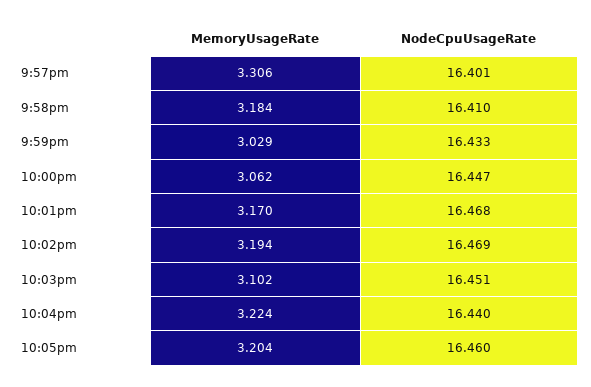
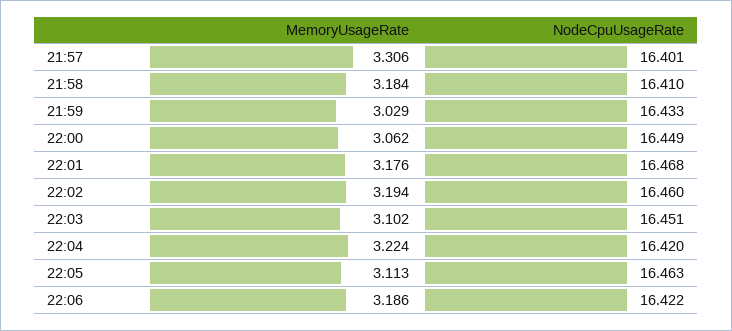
NodeCpuUsageRate, 10:00pm: 16.447 -> 16.449
MemoryUsageRate, 10:01pm: 3.17 -> 3.176
NodeCpuUsageRate, 10:02pm: 16.469 -> 16.46
NodeCpuUsageRate, 10:04pm: 16.44 -> 16.42
MemoryUsageRate, 10:05pm: 3.204 -> 3.113
NodeCpuUsageRate, 10:05pm: 16.46 -> 16.463
MemoryUsageRate, 22:06: none -> 3.186
NodeCpuUsageRate, 22:06: none -> 16.422

